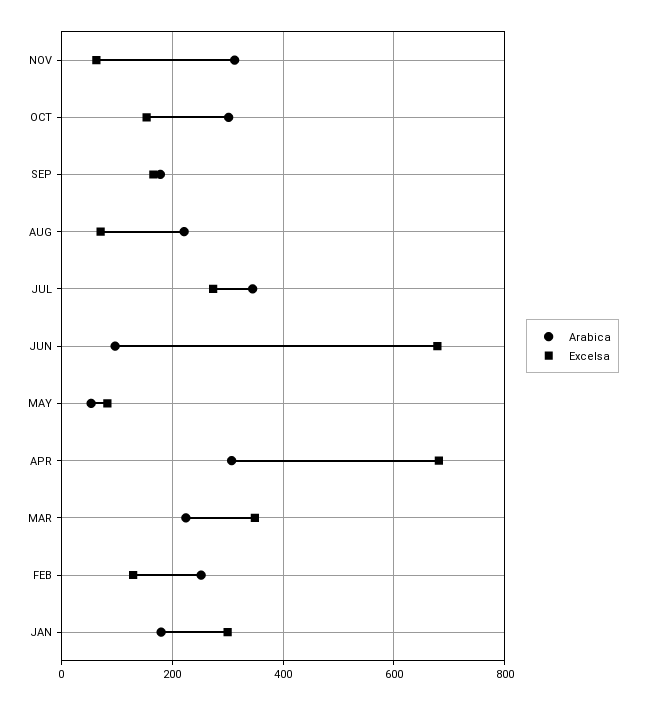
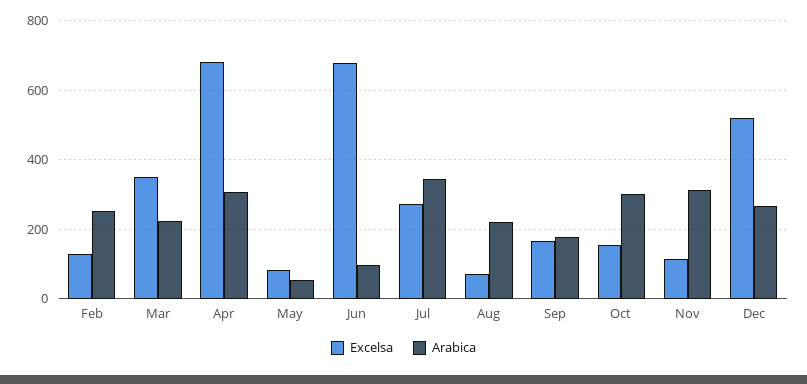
Excelsa, NOV: 60 -> 120
Arabica, JAN: 180 -> none
Excelsa, JAN: 300 -> none
Excelsa, Dec: none -> 520
Arabica, Dec: none -> 260

